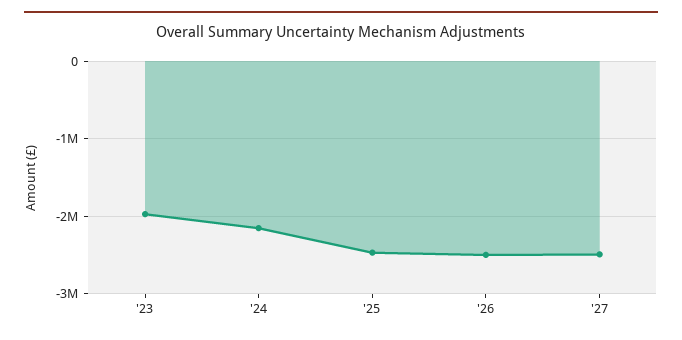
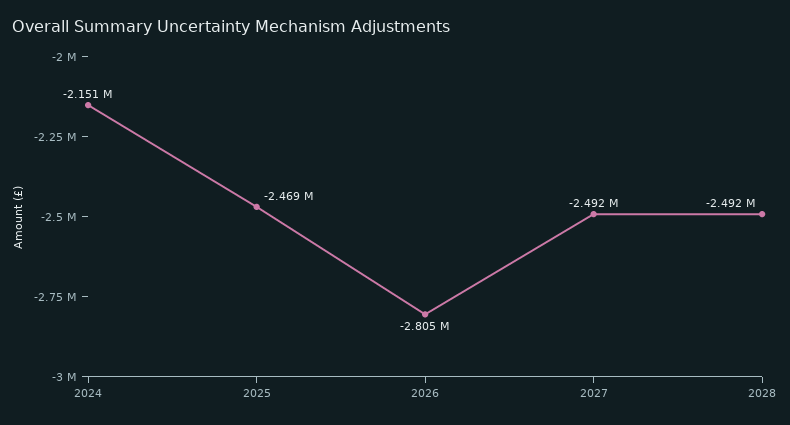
'23: -2000000 -> none
'26: -2500000 -> -2805000
2028: none -> -2492000

